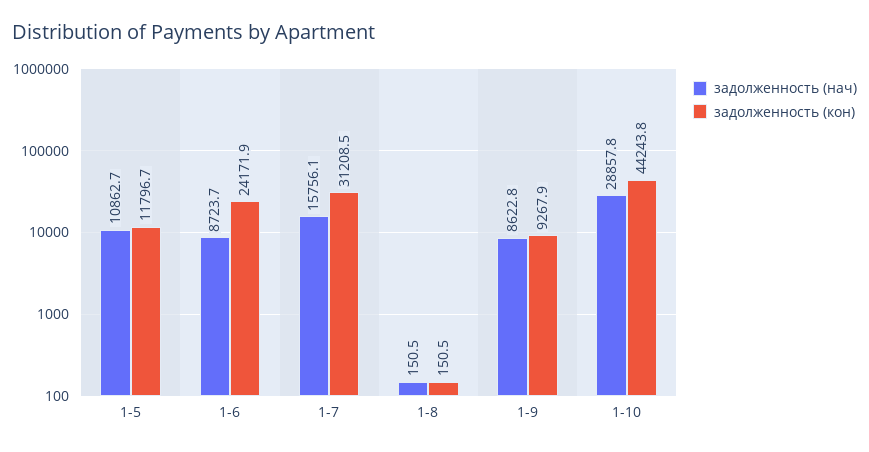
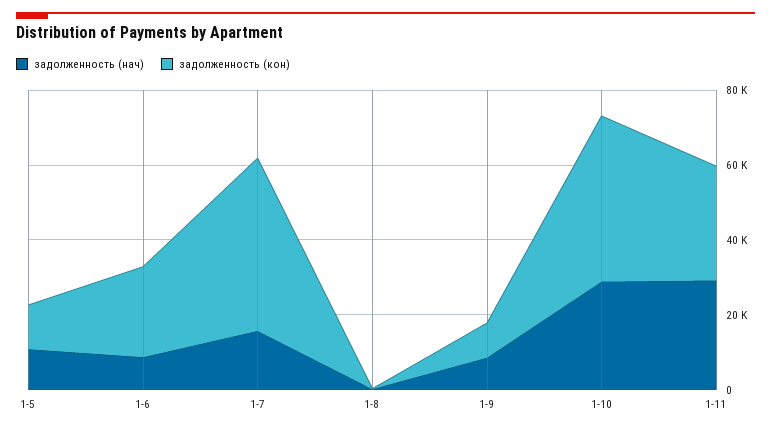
задолженность (кон), 1-7: 31208.5 -> 45000
задолженность (нач), 1-11: none -> 30000
задолженность (кон), 1-11: none -> 30000

